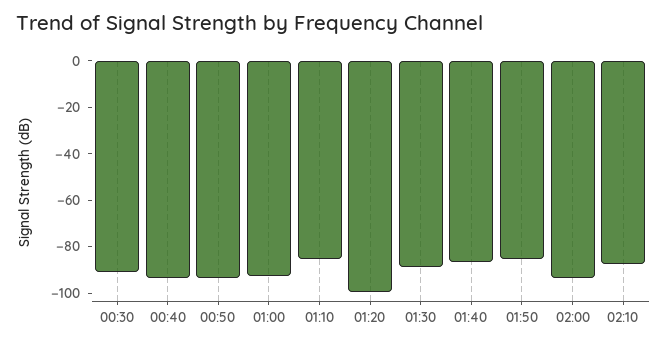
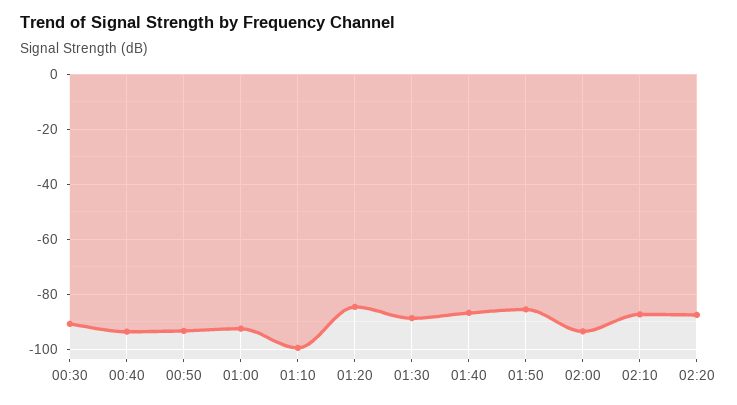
01:10: -85 -> -100
01:20: -100 -> -85
02:20: none -> -87.5

